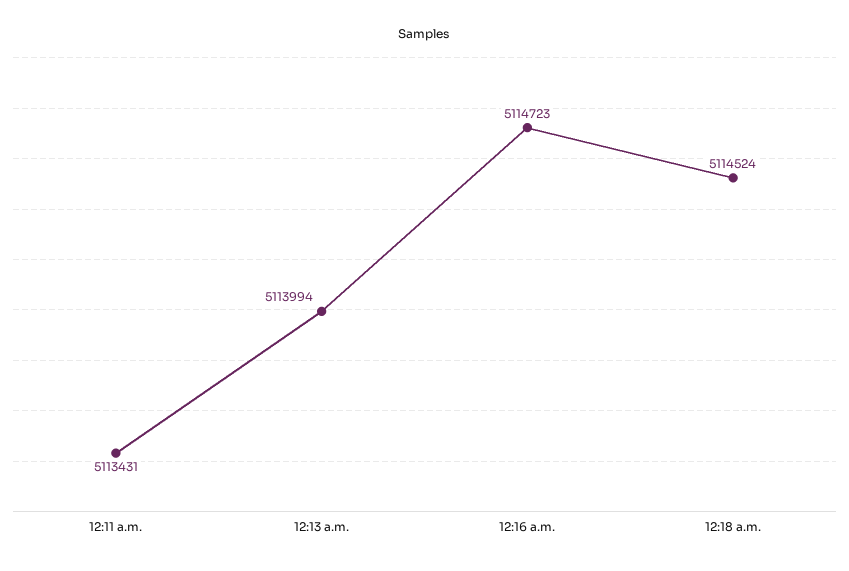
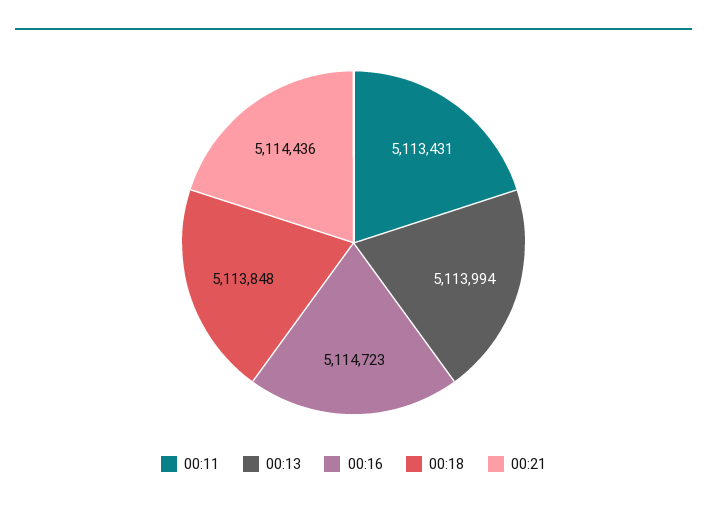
12:18 a.m.: 5114524 -> 5113848
00:21: none -> 5114436

